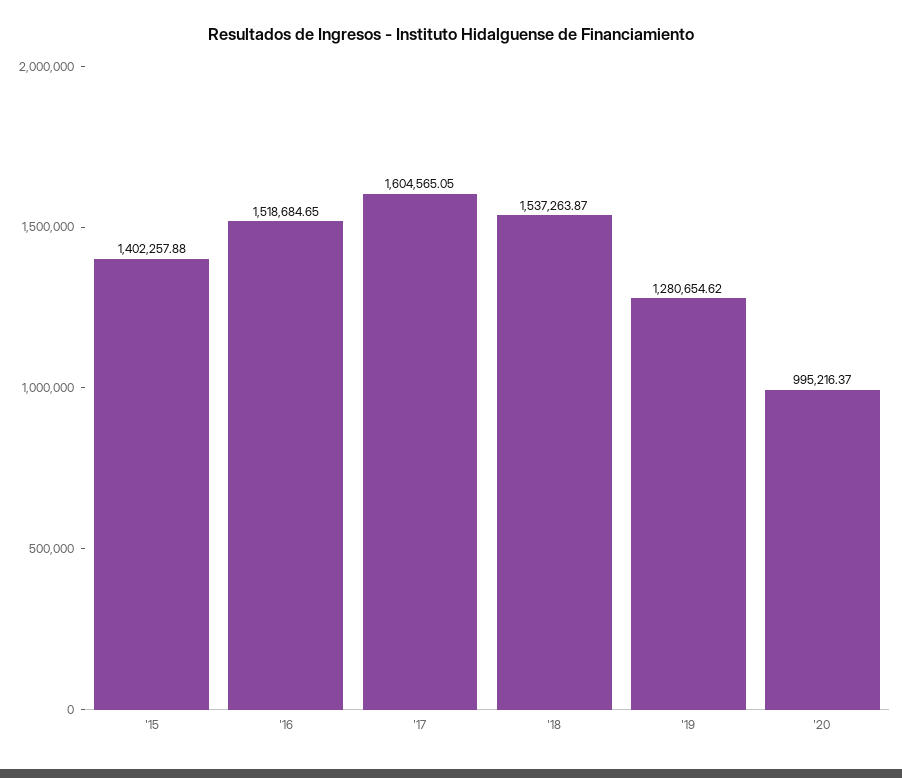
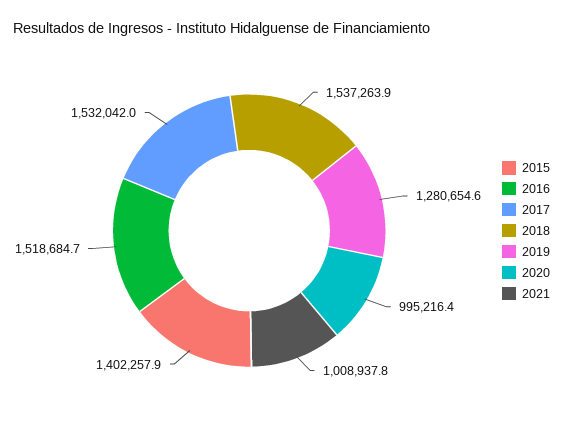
'17: 1604565.05 -> 1532042
2021: none -> 1008937.8

